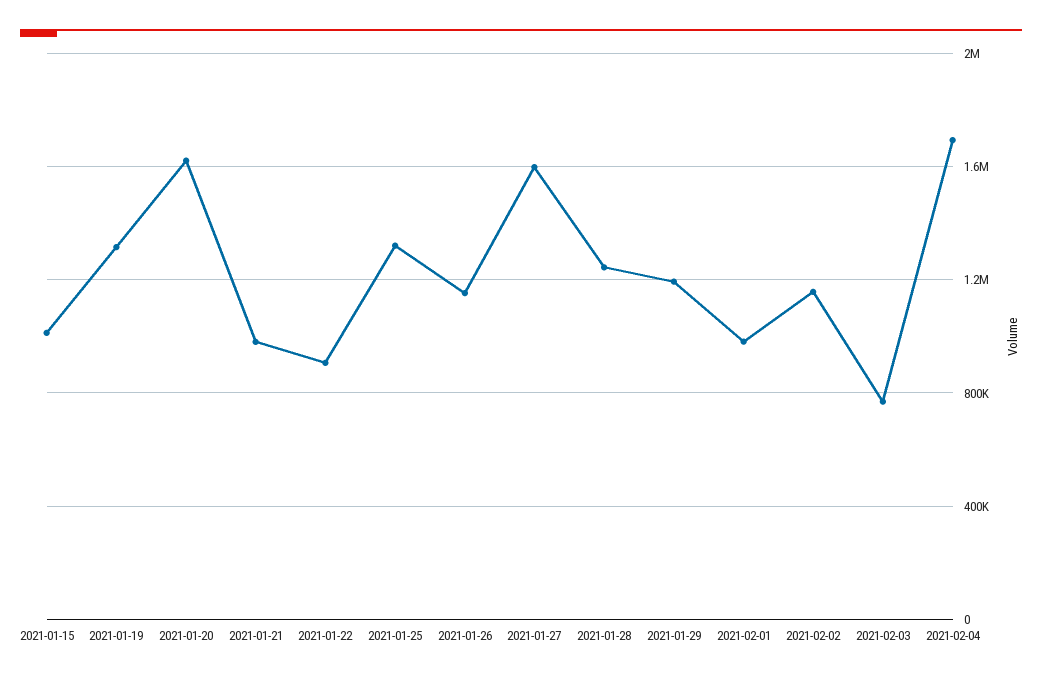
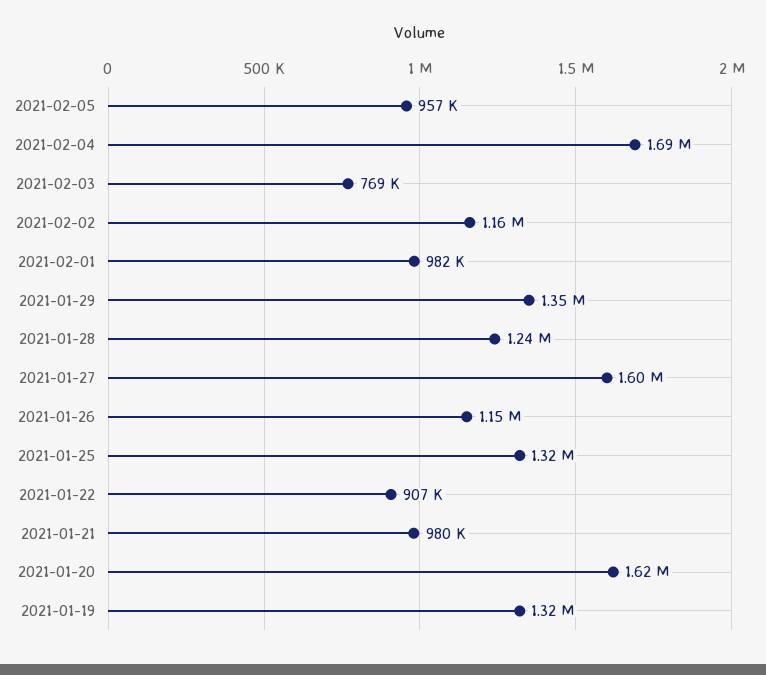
2021-01-15: 1000000 -> none
2021-01-29: 1200000 -> 1350000
2021-02-05: none -> 957000

